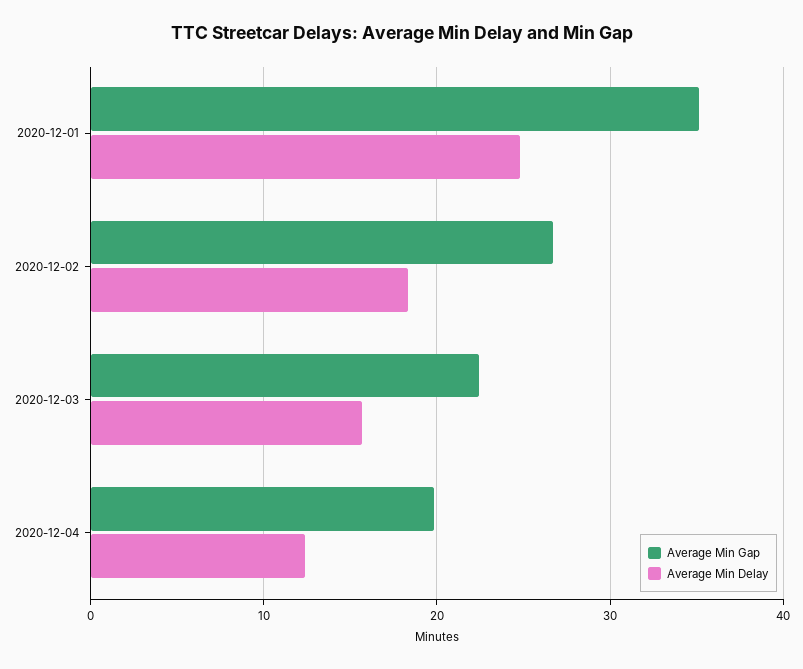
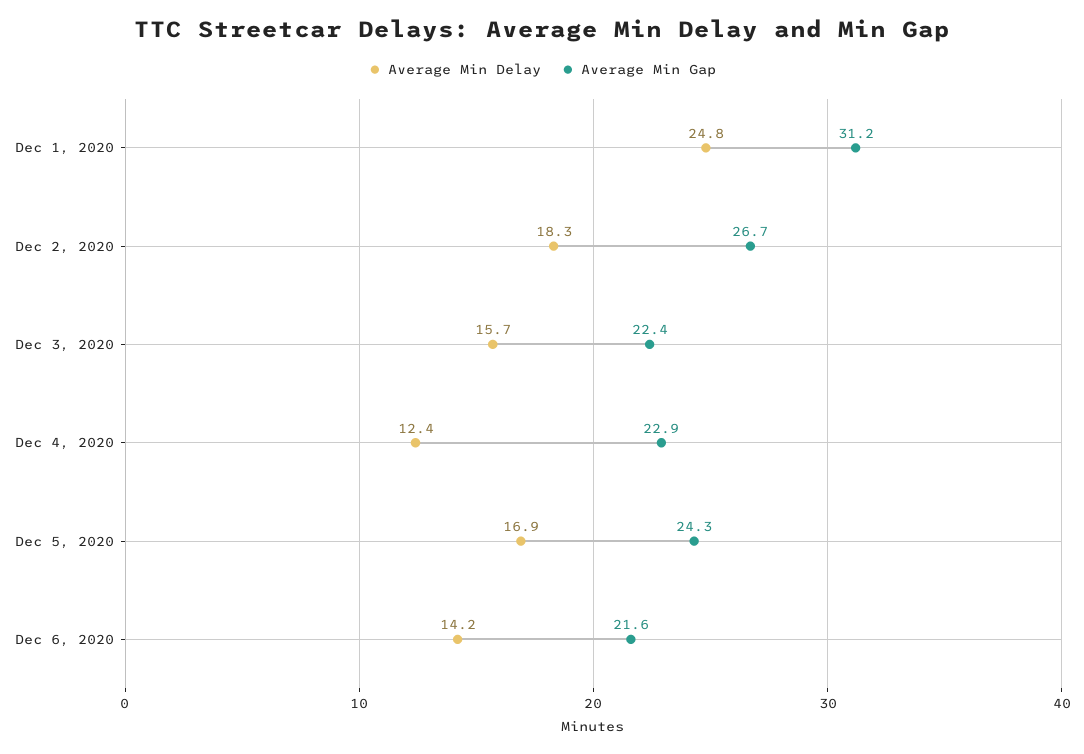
Average Min Gap, 2020-12-01: 35 -> 31.2
Average Min Gap, 2020-12-04: 20 -> 22.9
Average Min Delay, Dec 5, 2020: none -> 16.9
Average Min Gap, Dec 5, 2020: none -> 24.3
Average Min Delay, Dec 6, 2020: none -> 14.2
Average Min Gap, Dec 6, 2020: none -> 21.6

